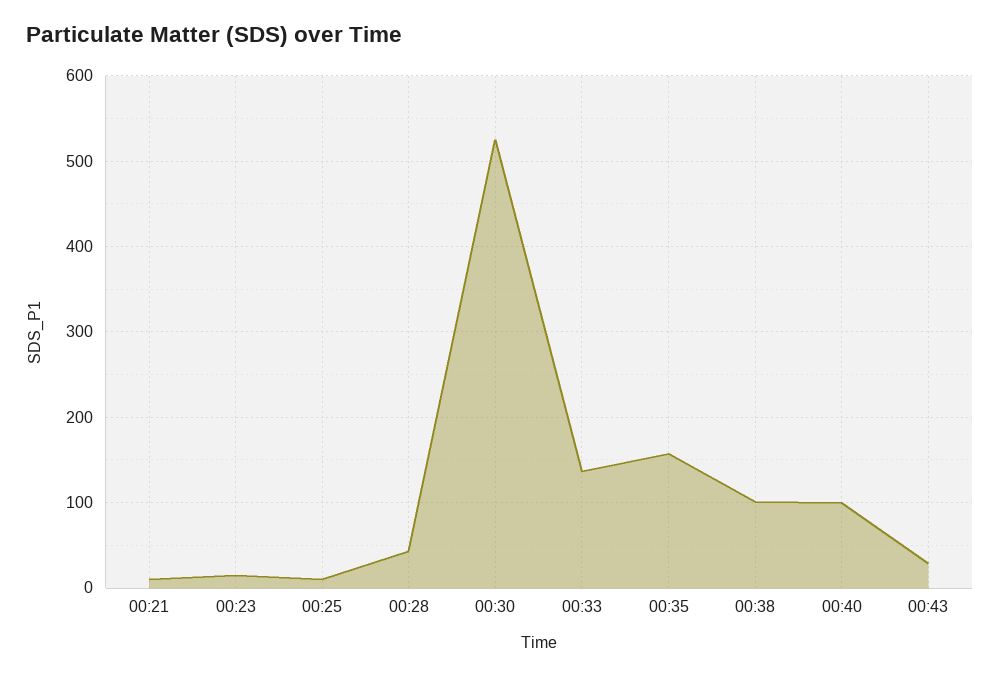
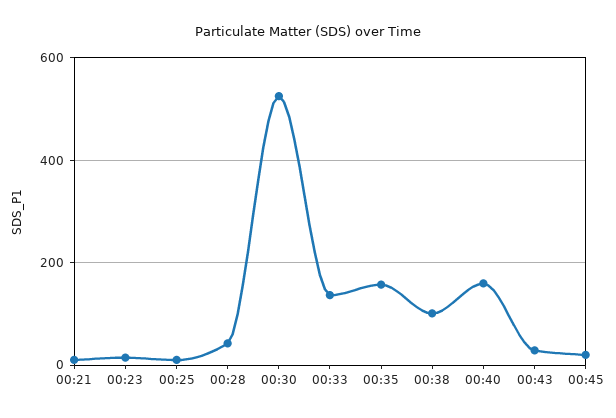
00:40: 100 -> 160
00:45: none -> 20

